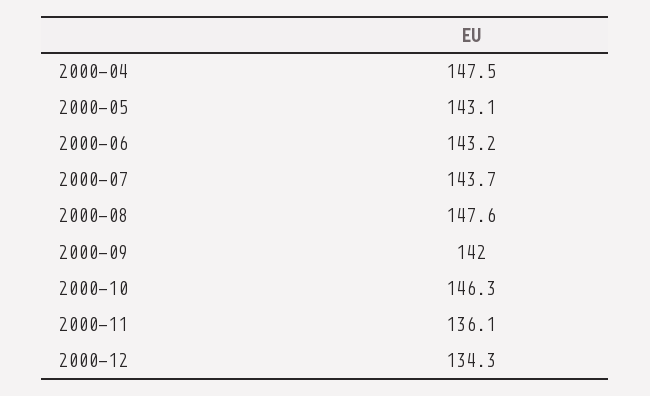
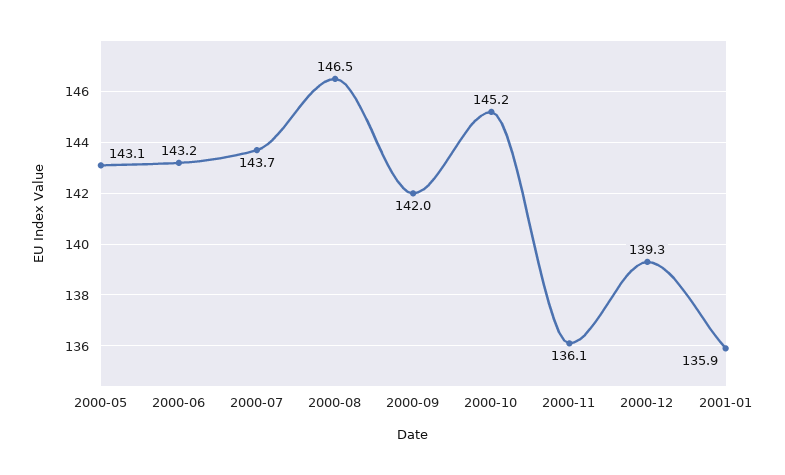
2000-04: 147.5 -> none
2000-08: 147.6 -> 146.5
2000-10: 146.3 -> 145.2
2000-12: 134.3 -> 139.3
2001-01: none -> 135.9

